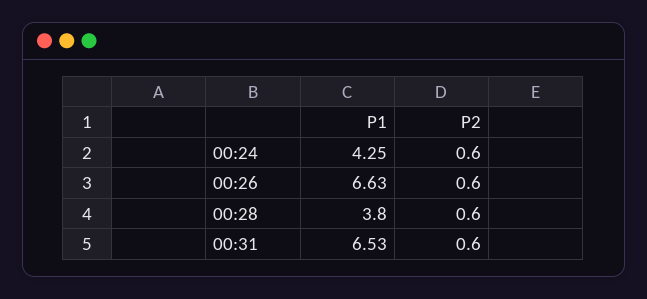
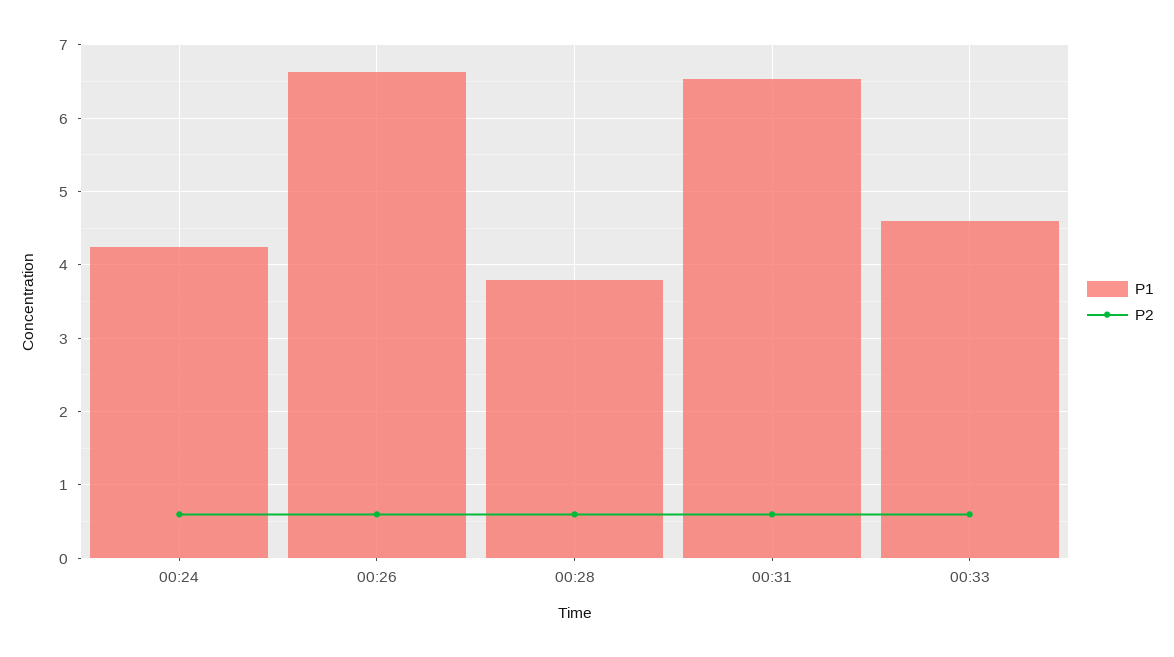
P1, 00:33: none -> 4.6
P2, 00:33: none -> 0.6

